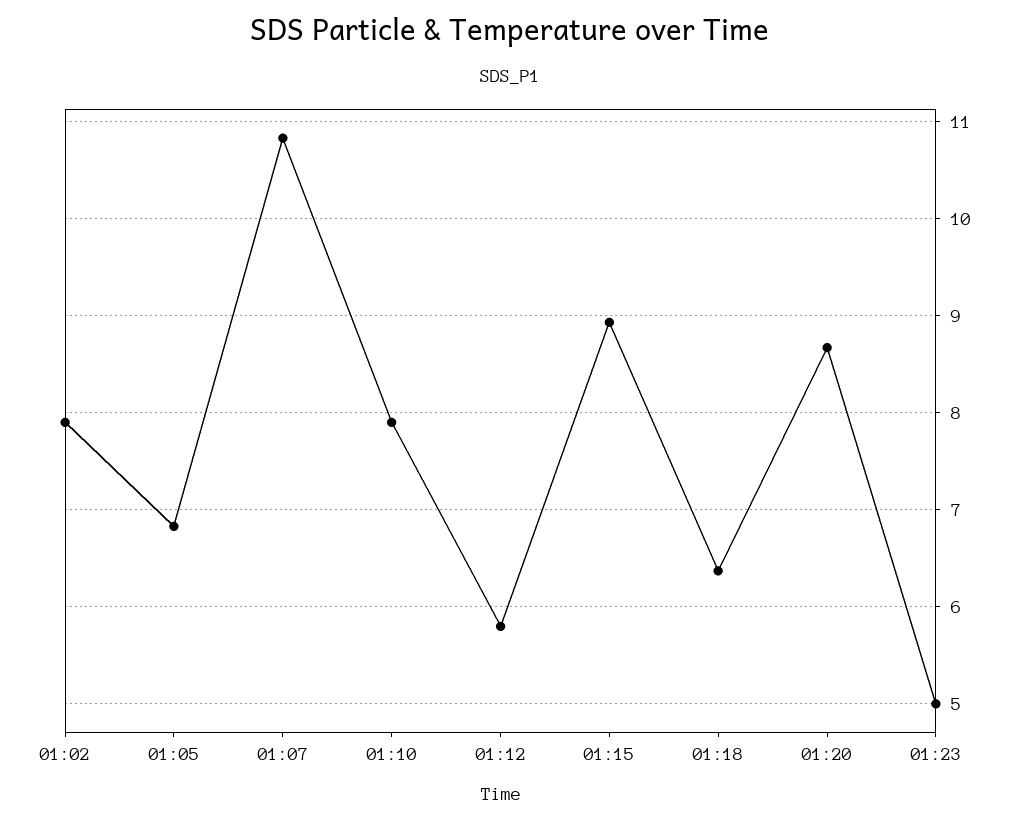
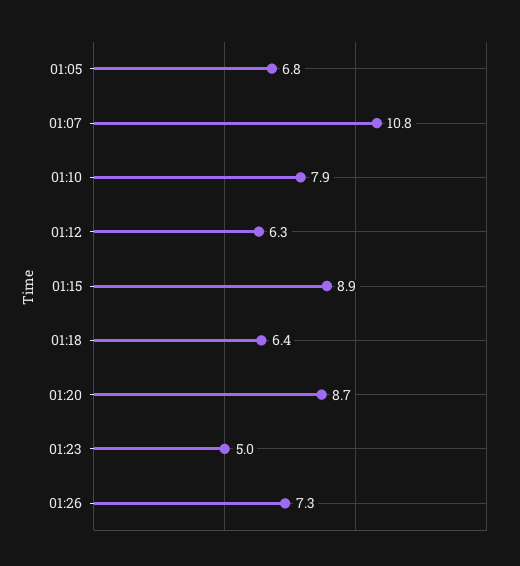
01:02: 7.9 -> none
01:12: 5.8 -> 6.3
01:26: none -> 7.3

